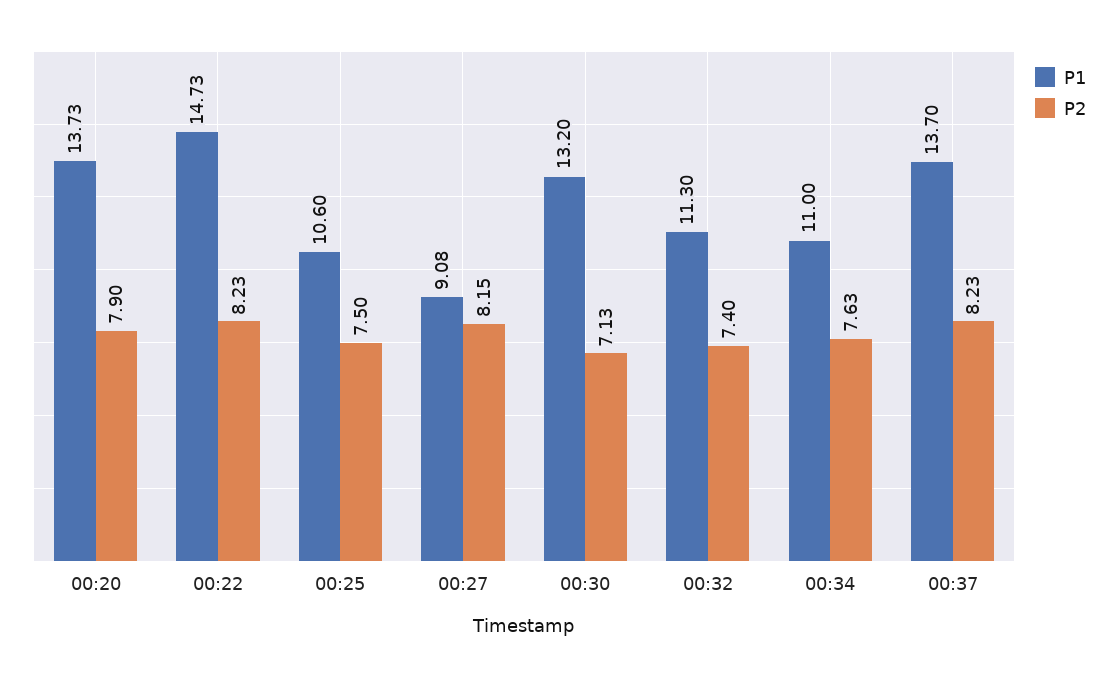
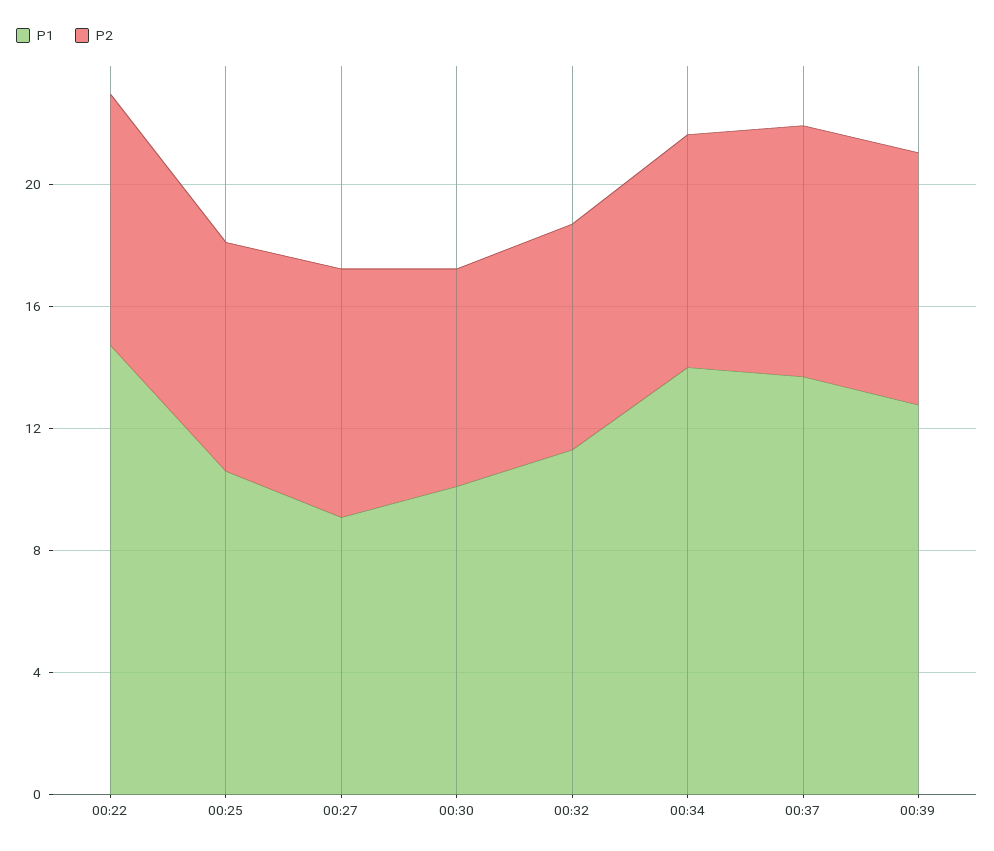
P1, 00:20: 13.73 -> none
P2, 00:20: 7.9 -> none
P1, 00:30: 13.2 -> 10
P1, 00:34: 11 -> 14
P1, 00:39: none -> 13
P2, 00:39: none -> 8

